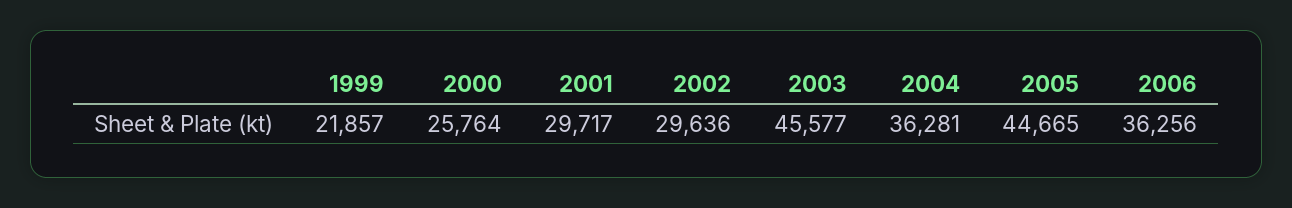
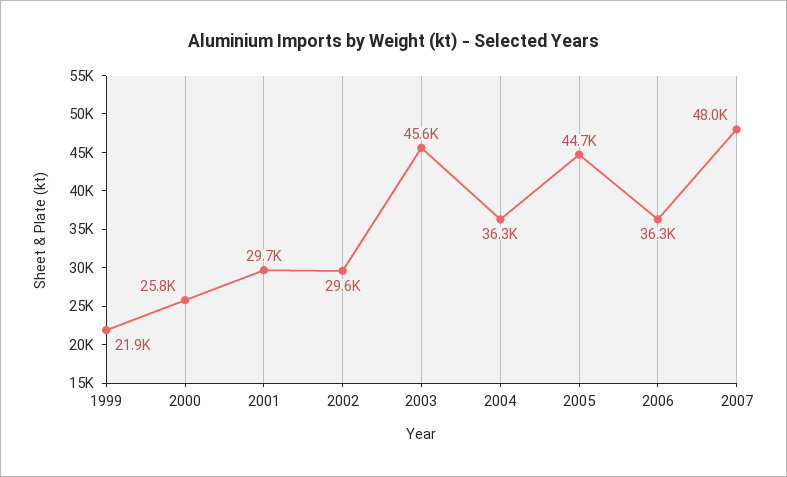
2007: none -> 48000

